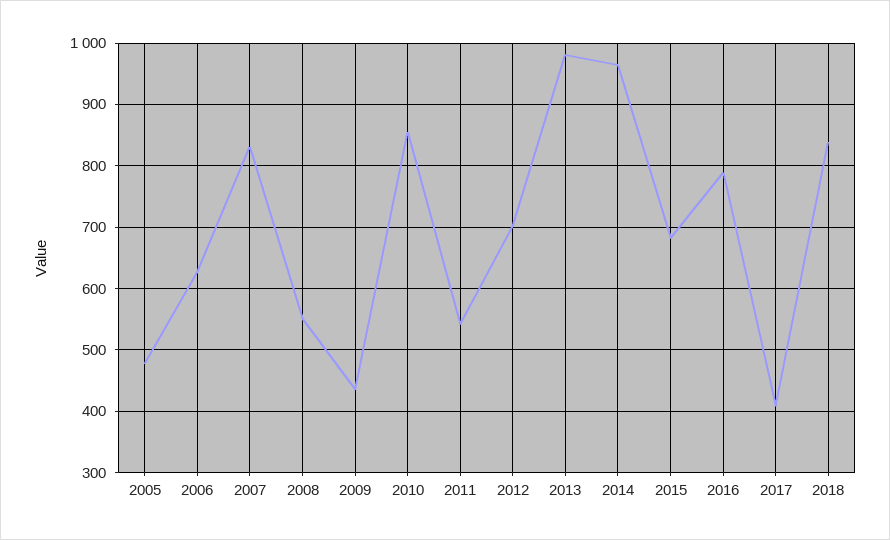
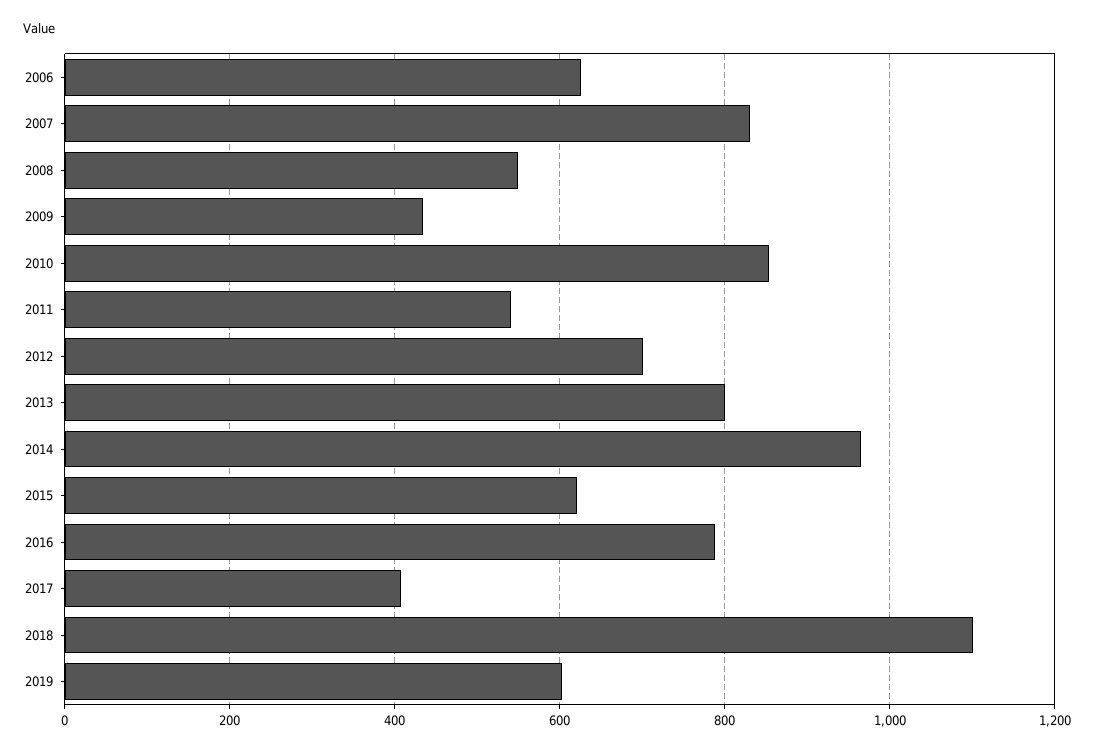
2005: 480 -> none
2013: 980 -> 800
2015: 680 -> 620
2018: 840 -> 1100
2019: none -> 600

